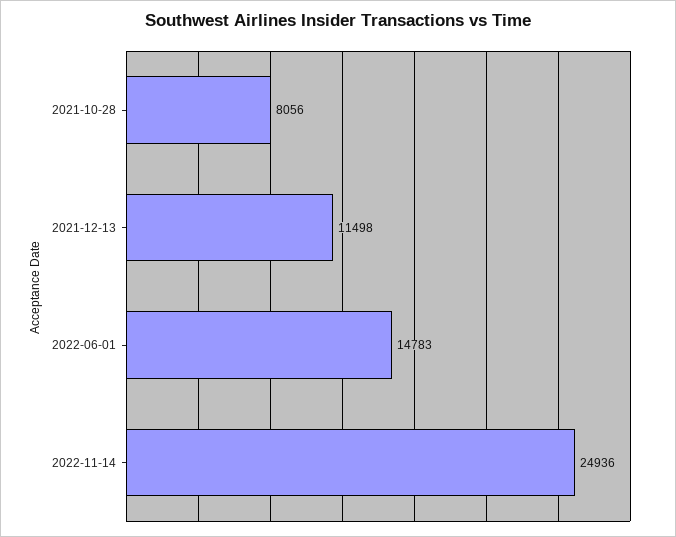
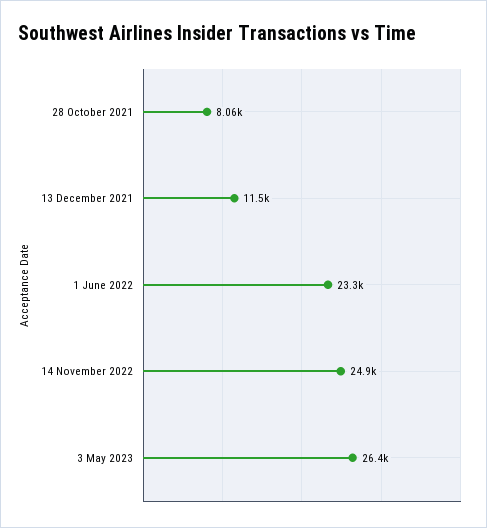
2022-06-01: 14783 -> 23300
3 May 2023: none -> 26400

